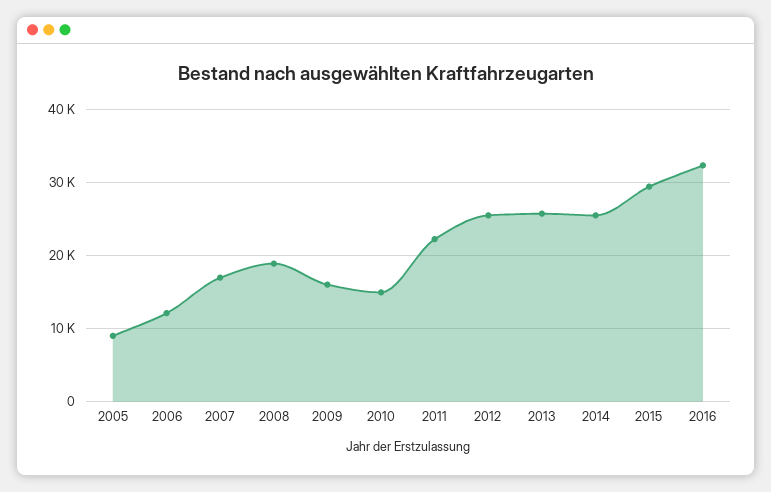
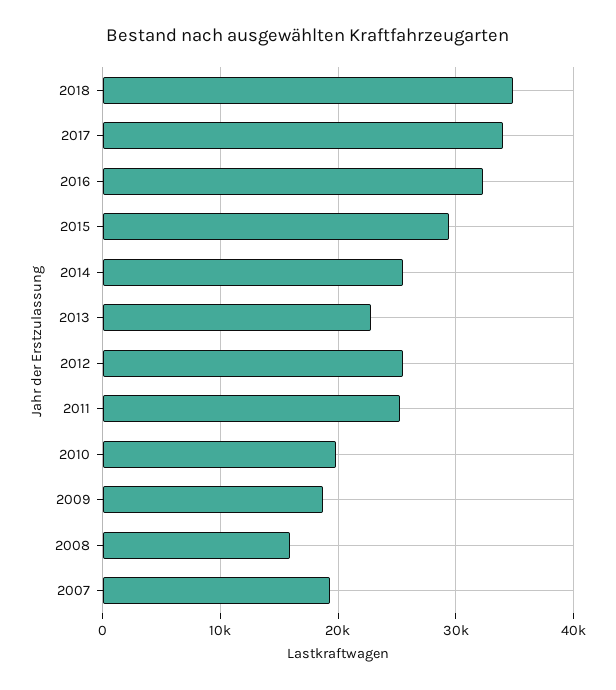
2005: 9000 -> none
2006: 12000 -> none
2007: 17000 -> 19000
2008: 19000 -> 16000
2009: 16000 -> 19000
2010: 15000 -> 20000
2011: 22000 -> 25000
2013: 26000 -> 23000
2018: none -> 35000
2017: none -> 34000

